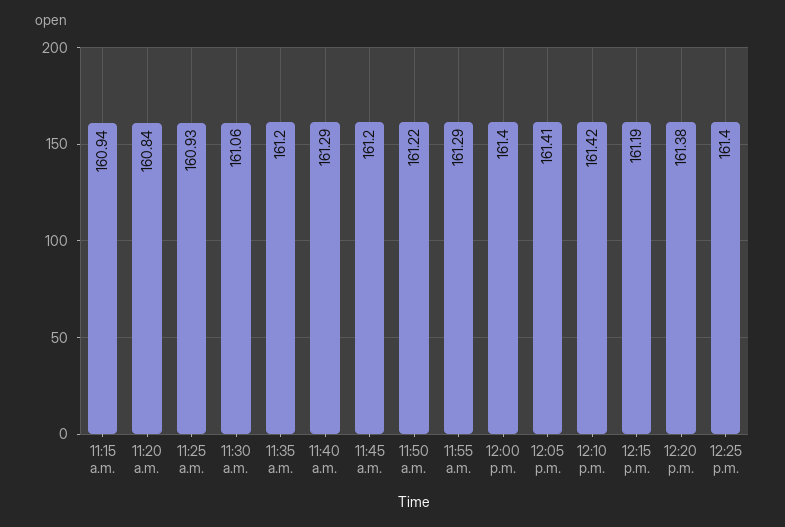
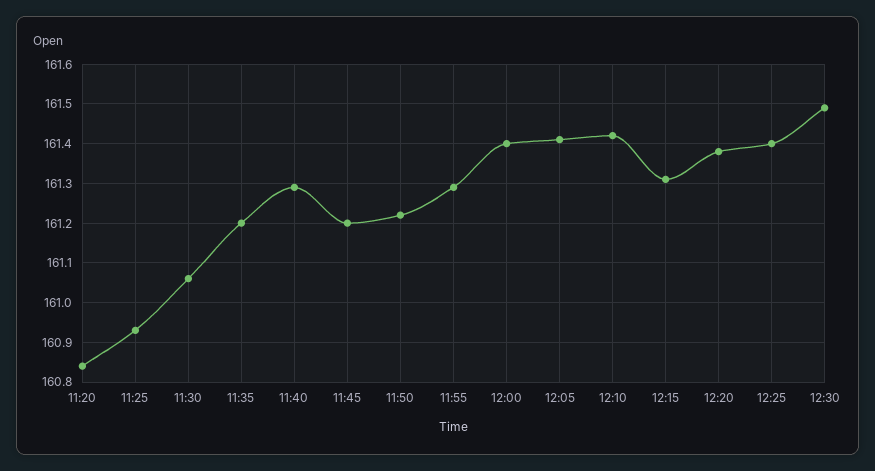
11:15 a.m.: 160.94 -> none
12:15 p.m.: 161.19 -> 161.3
12:30: none -> 161.5

